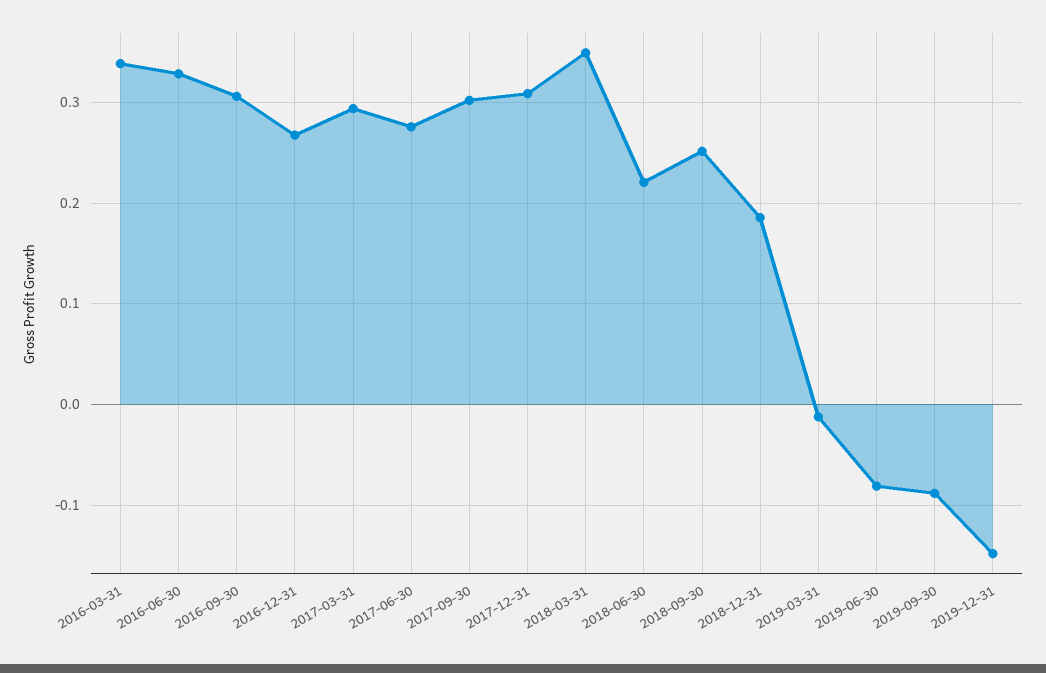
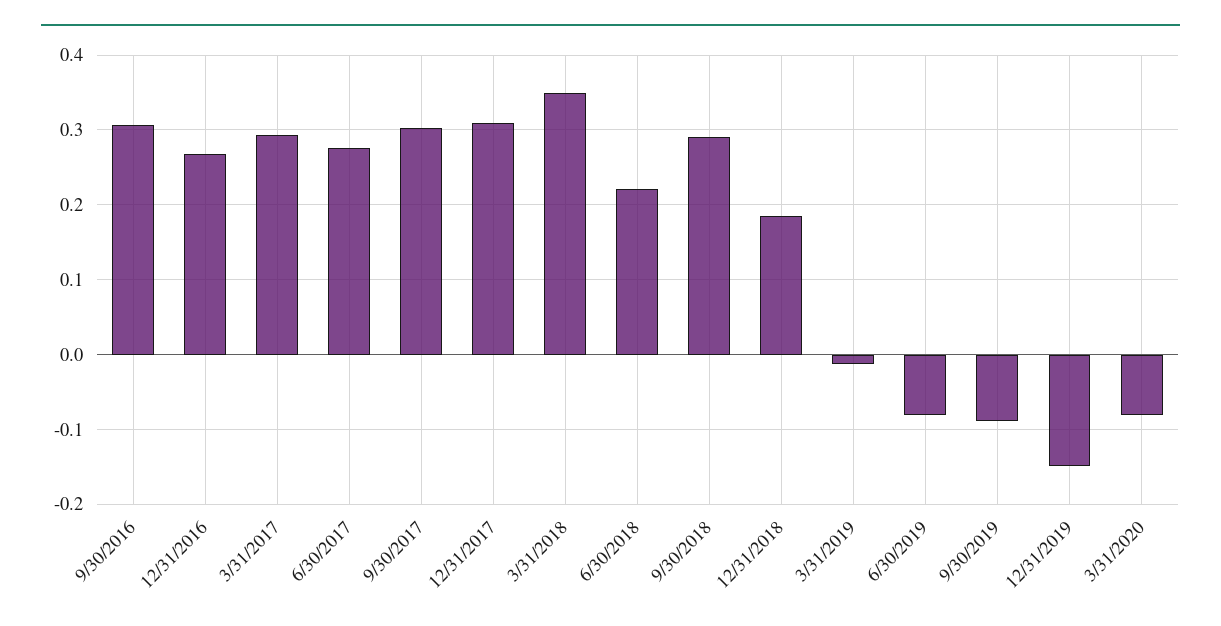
2016-03-31: 0.34 -> none
2016-06-30: 0.33 -> none
2018-09-30: 0.25 -> 0.29
3/31/2020: none -> -0.08

